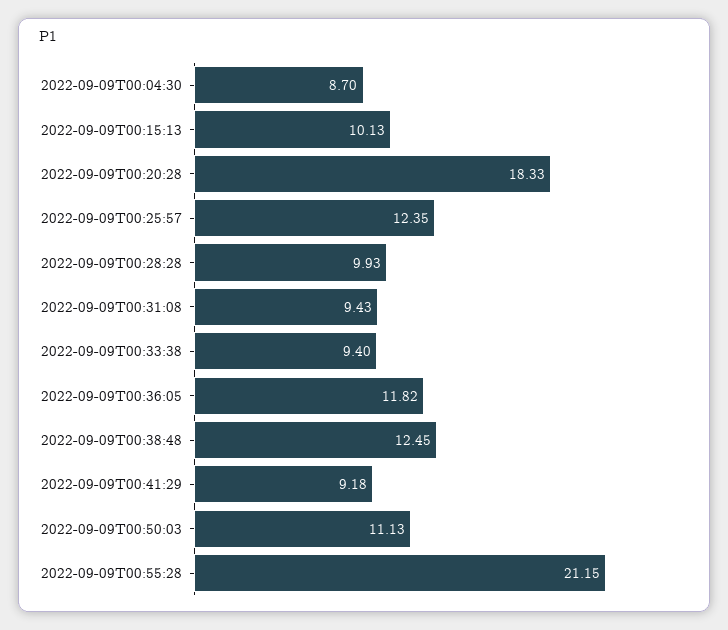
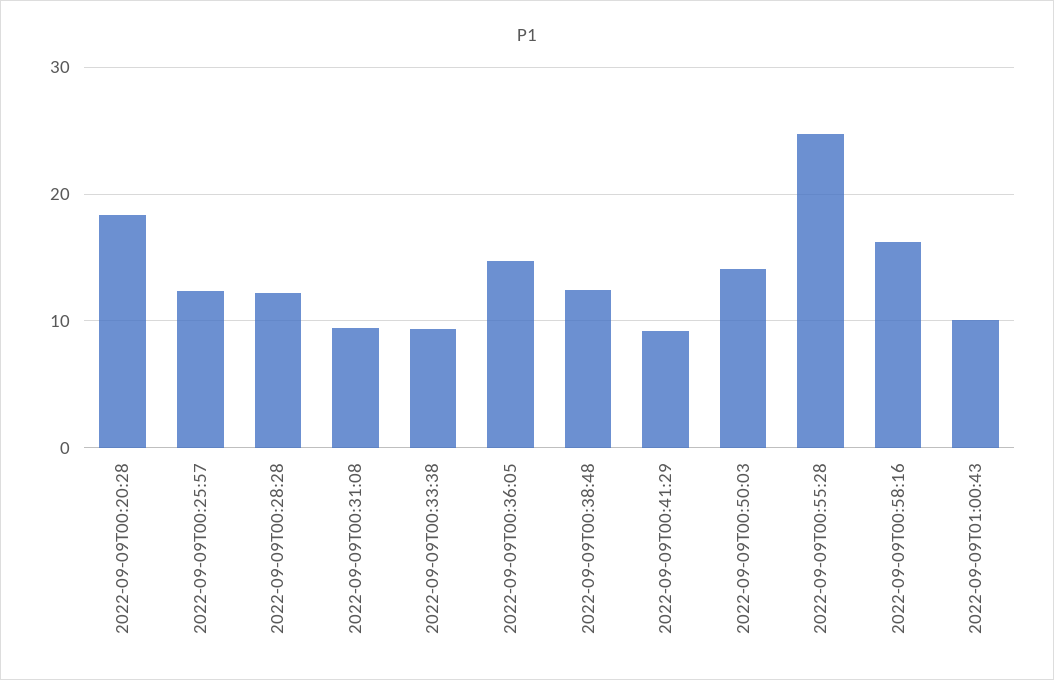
2022-09-09T00:04:30: 8.7 -> none
2022-09-09T00:15:13: 10.13 -> none
2022-09-09T00:28:28: 9.93 -> 12
2022-09-09T00:36:05: 11.82 -> 15
2022-09-09T00:50:03: 11.13 -> 14
2022-09-09T00:55:28: 21.15 -> 25
2022-09-09T00:58:16: none -> 16
2022-09-09T01:00:43: none -> 10

